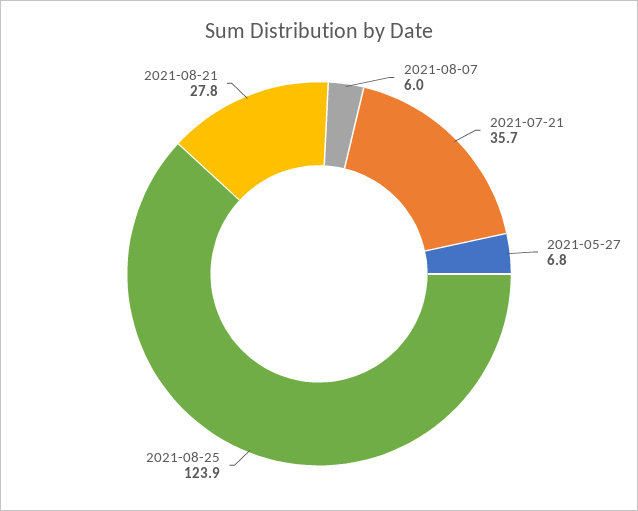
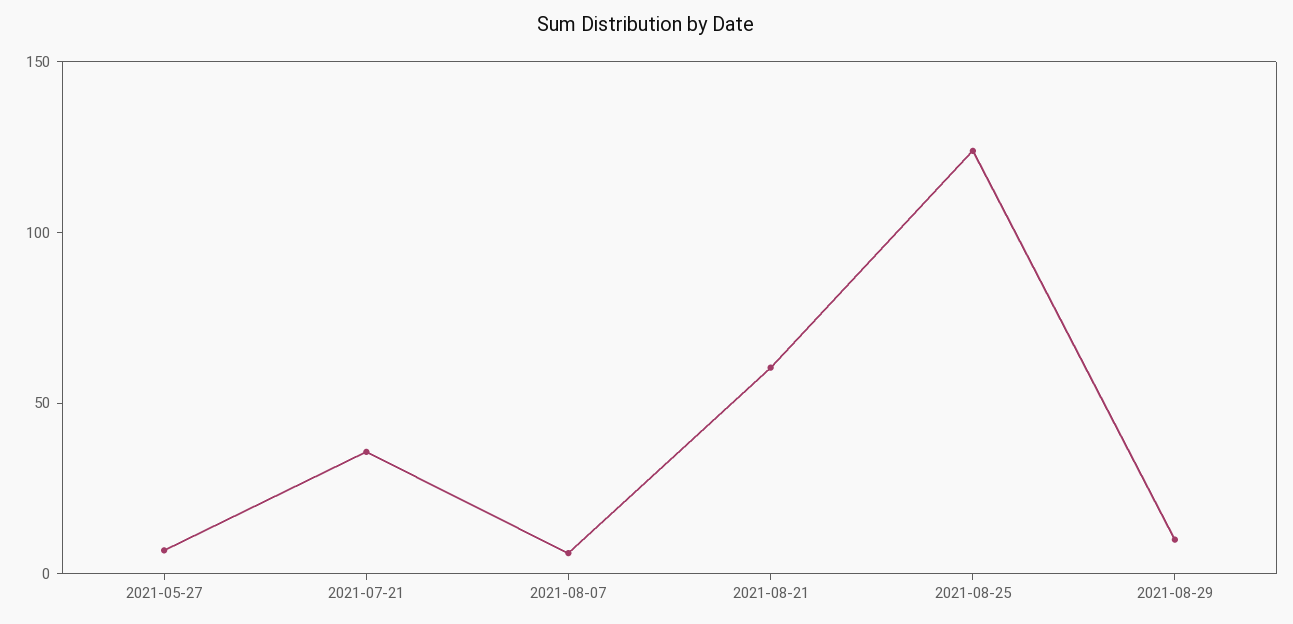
2021-08-21: 27.8 -> 60
2021-08-29: none -> 10

